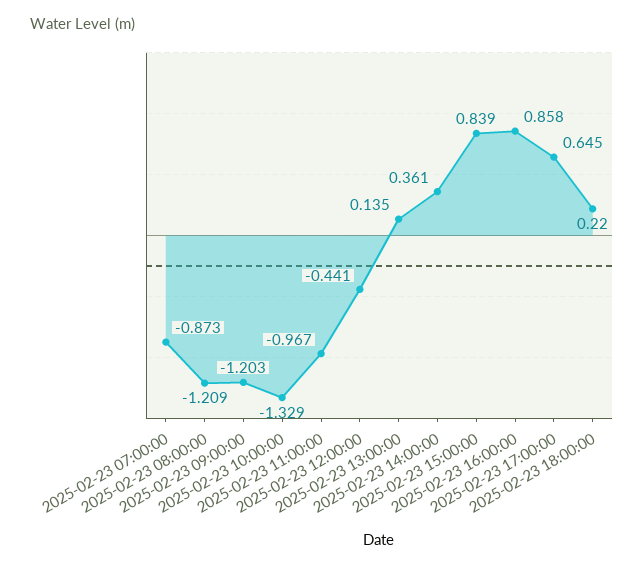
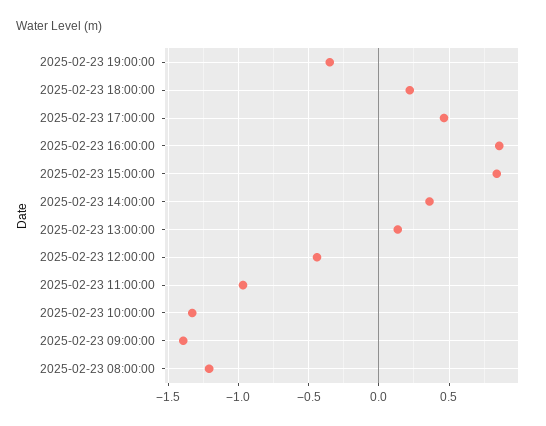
2025-02-23 07:00:00: -0.873 -> none
2025-02-23 09:00:00: -1.203 -> -1.4
2025-02-23 17:00:00: 0.645 -> 0.45
2025-02-23 19:00:00: none -> -0.35

